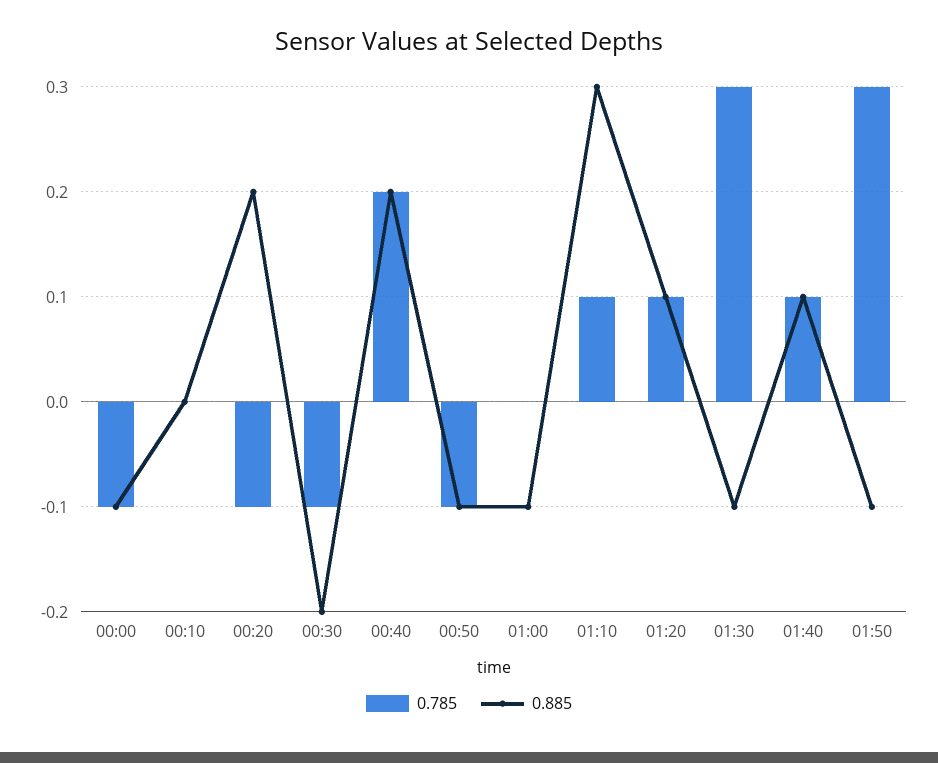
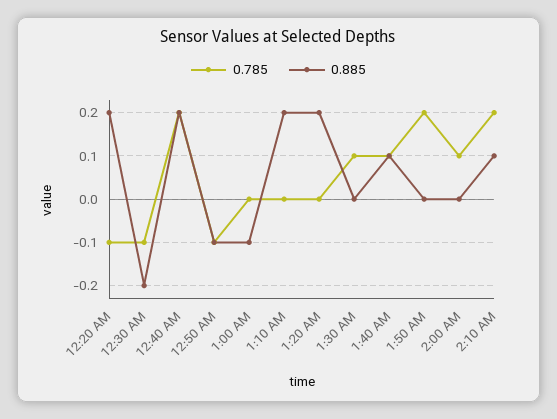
0.785, 00:00: -0.1 -> none
0.885, 00:00: -0.1 -> none
0.785, 00:10: 0 -> none
0.885, 00:10: 0 -> none
0.785, 01:10: 0.1 -> 0
0.885, 01:10: 0.3 -> 0.2
0.785, 01:20: 0.1 -> 0
0.885, 01:20: 0.1 -> 0.2
0.785, 01:30: 0.3 -> 0.1
0.885, 01:30: -0.1 -> 0
0.785, 01:50: 0.3 -> 0.2
0.885, 01:50: -0.1 -> 0
0.785, 2:00 AM: none -> 0.1
0.885, 2:00 AM: none -> 0
0.785, 2:10 AM: none -> 0.2
0.885, 2:10 AM: none -> 0.1

